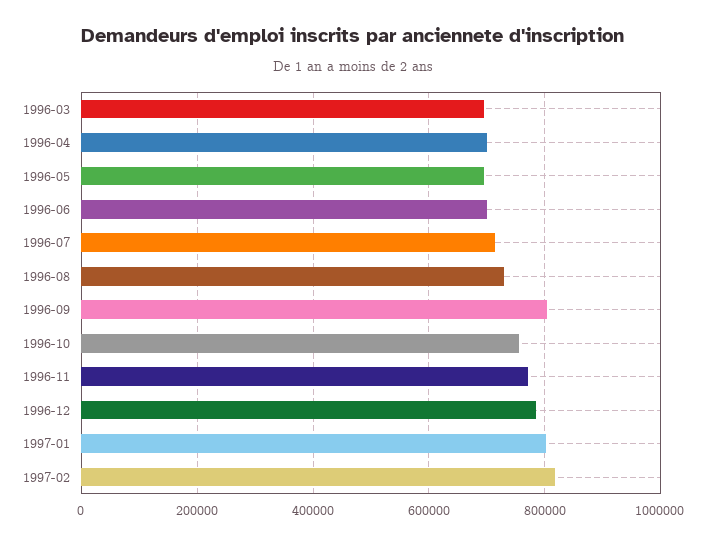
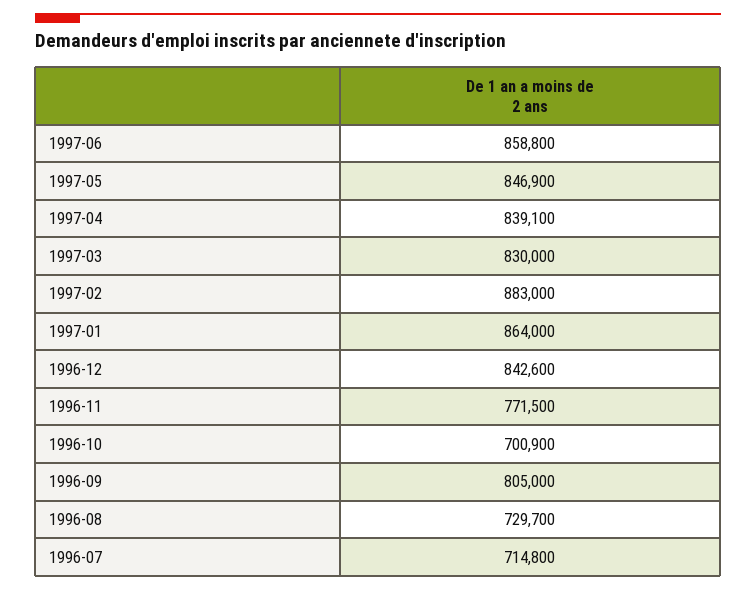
1996-03: 700000 -> none
1996-04: 700000 -> none
1996-05: 700000 -> none
1996-06: 700000 -> none
1996-10: 760000 -> 700900
1996-12: 780000 -> 842600
1997-01: 800000 -> 864000
1997-02: 820000 -> 883000
1997-06: none -> 858800
1997-05: none -> 846900
1997-04: none -> 839100
1997-03: none -> 830000

